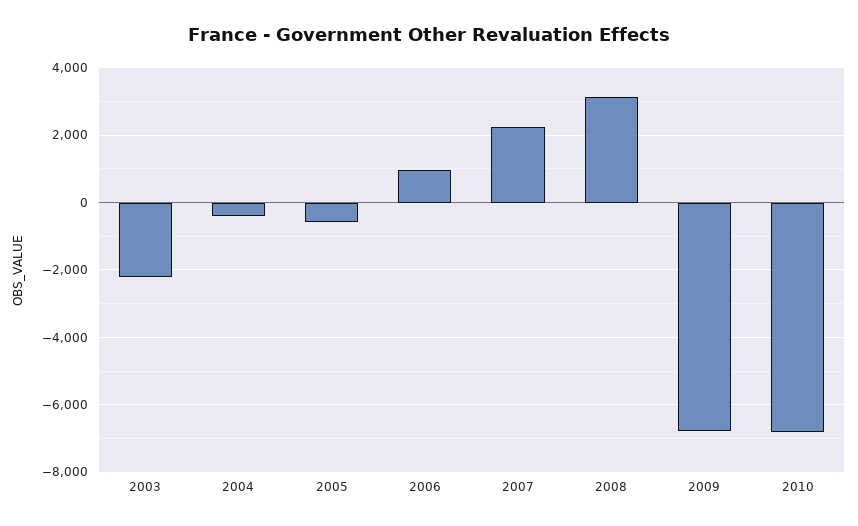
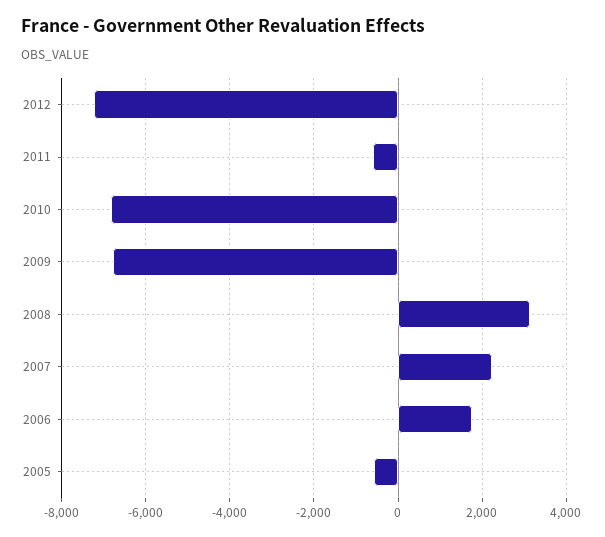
2003: -2200 -> none
2004: -400 -> none
2006: 1000 -> 1800
2012: none -> -7200
2011: none -> -600

